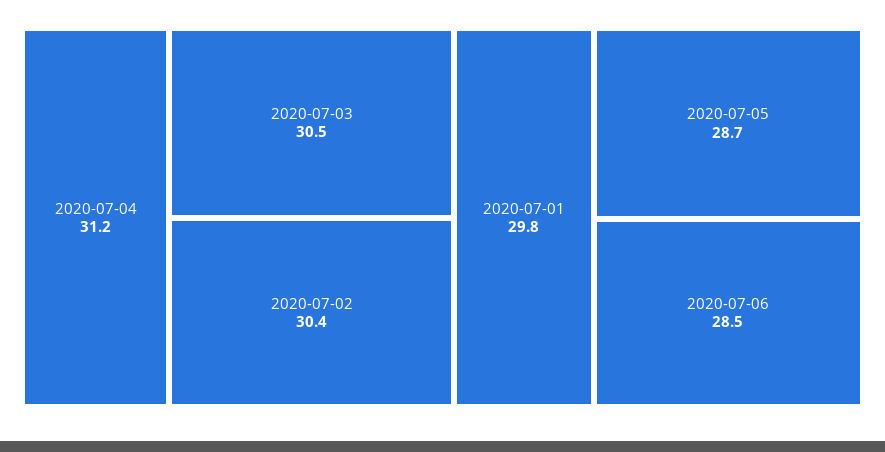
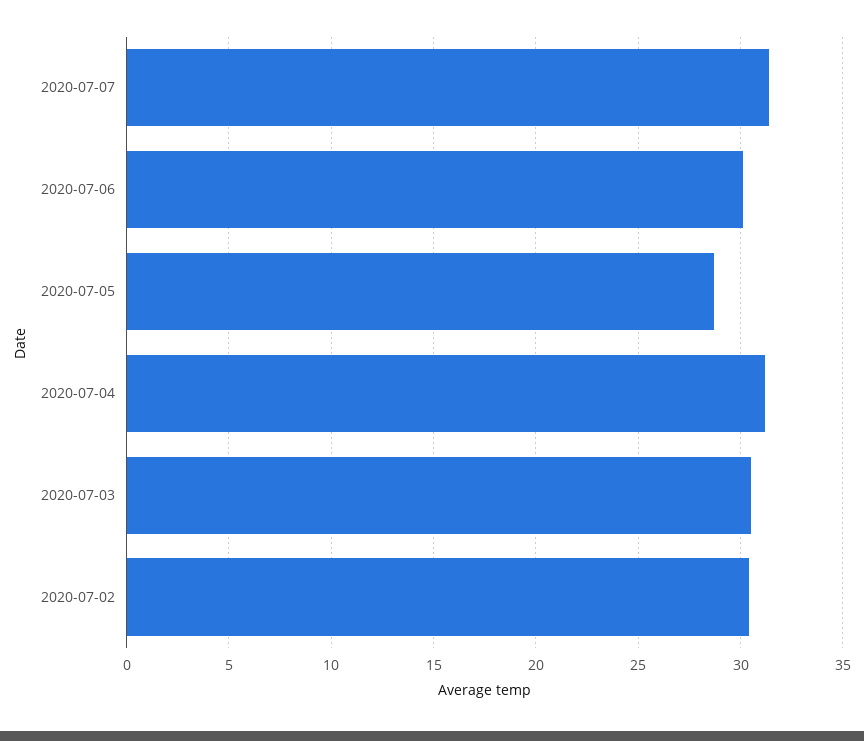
2020-07-01: 29.8 -> none
2020-07-06: 28.5 -> 30
2020-07-07: none -> 31.5

